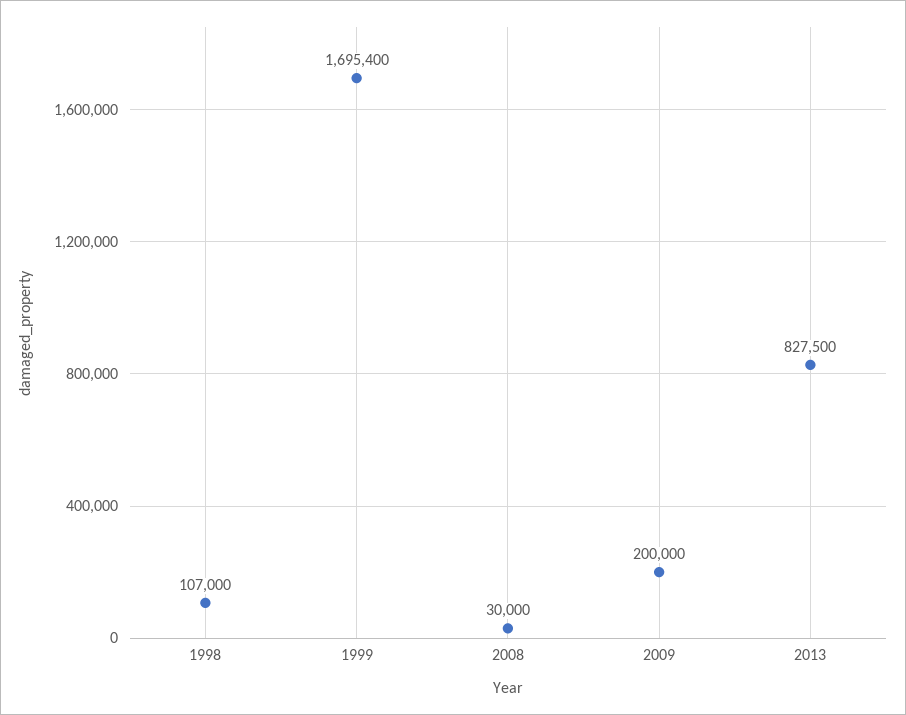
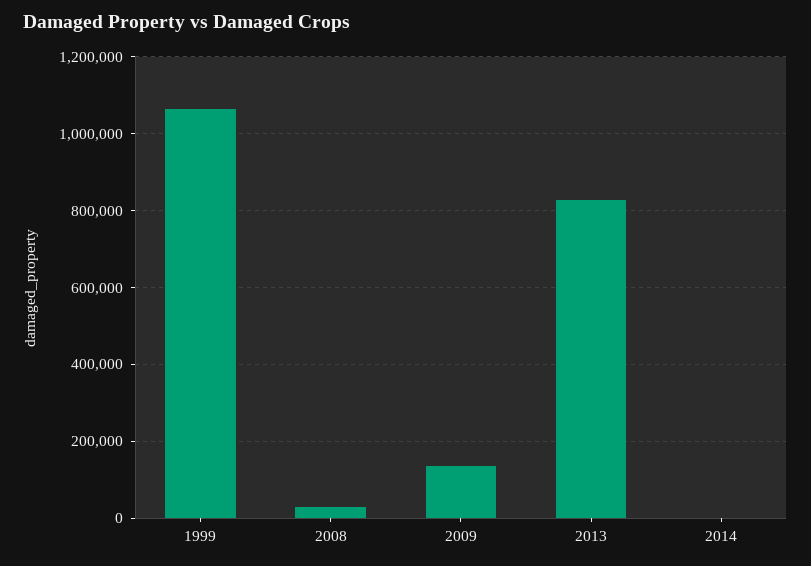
1998: 107000 -> none
1999: 1695400 -> 1060000
2009: 200000 -> 140000
2014: none -> 0

